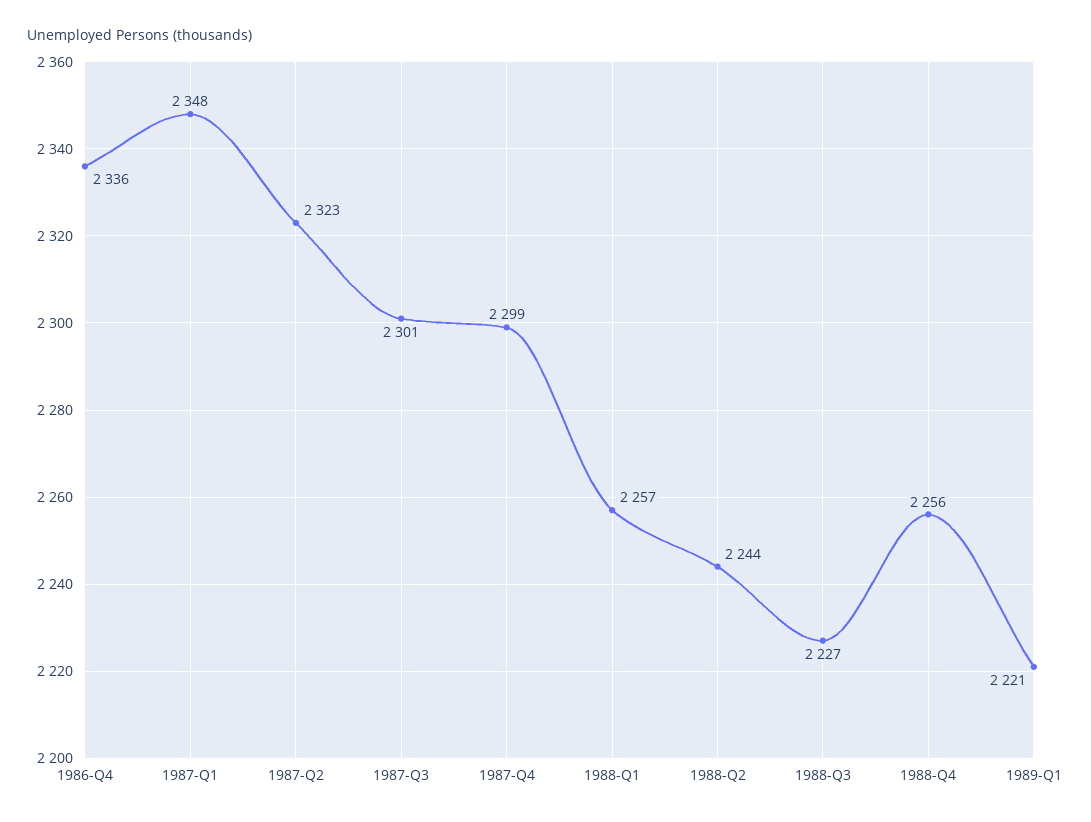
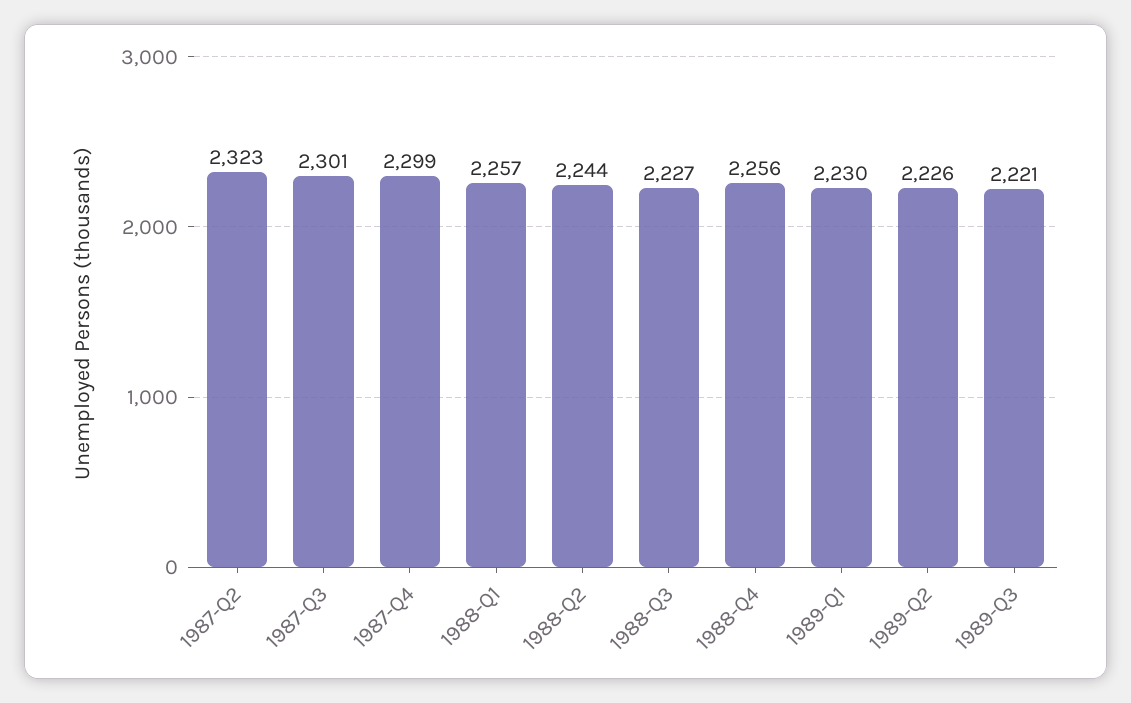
1986-Q4: 2336 -> none
1987-Q1: 2348 -> none
1989-Q1: 2221 -> 2230
1989-Q2: none -> 2226
1989-Q3: none -> 2221

